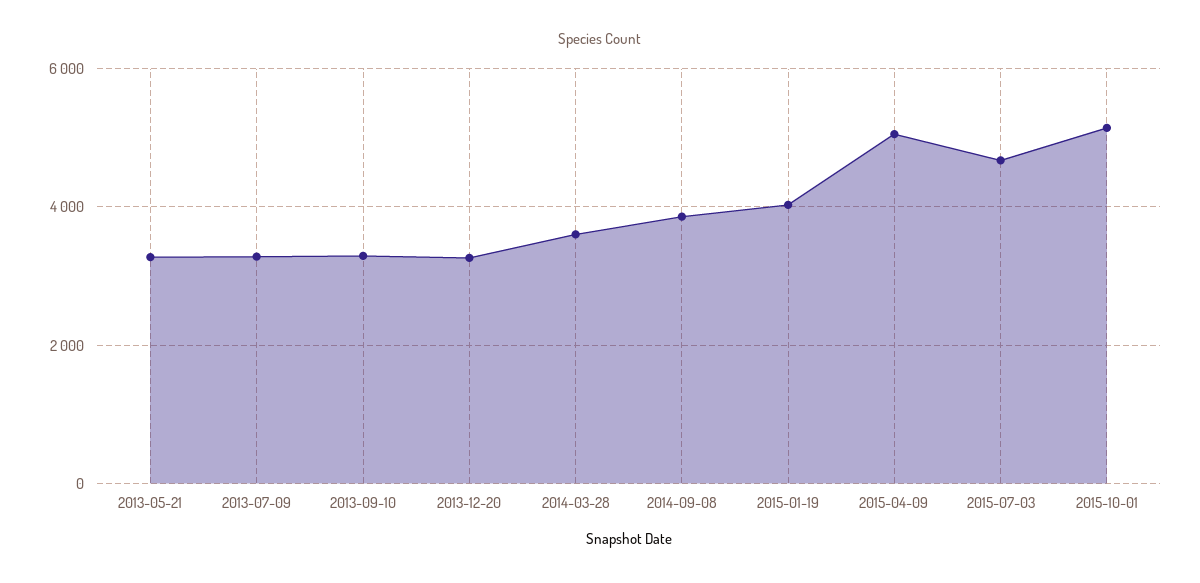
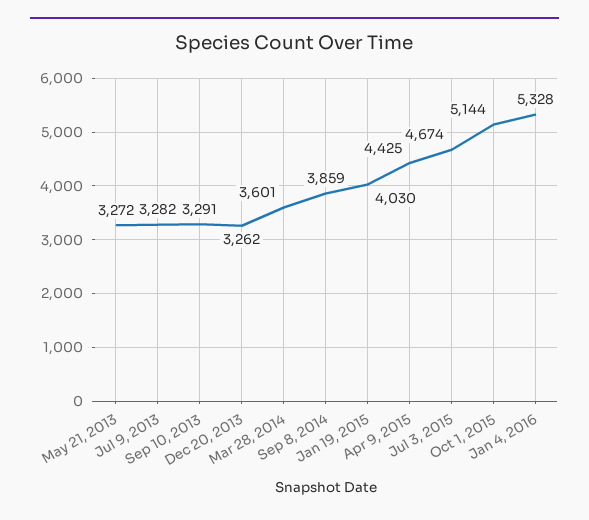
2015-04-09: 5000 -> 4425
Jan 4, 2016: none -> 5328

